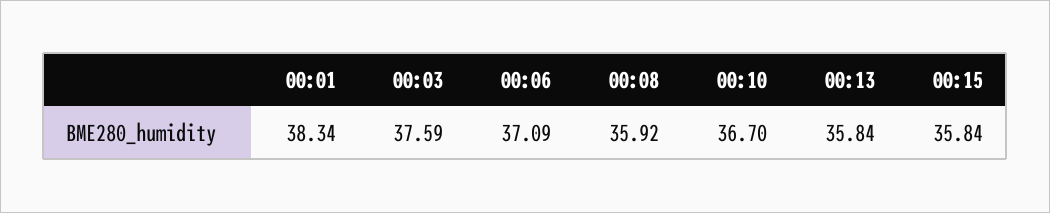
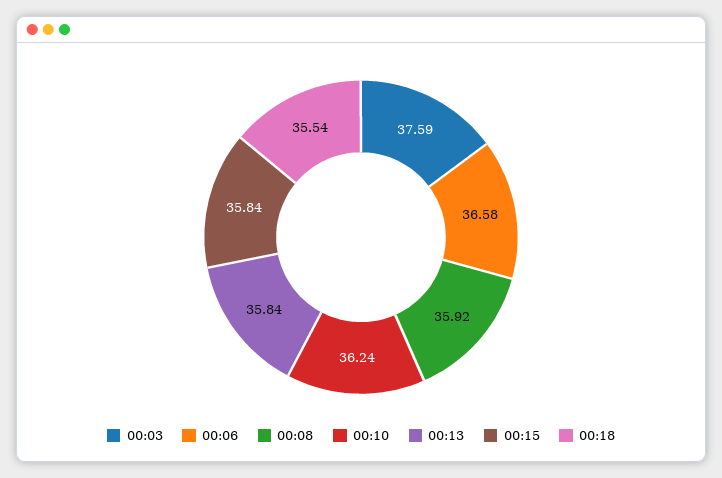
00:01: 38.34 -> none
00:06: 37.09 -> 36.58
00:10: 36.7 -> 36.24
00:18: none -> 35.54

